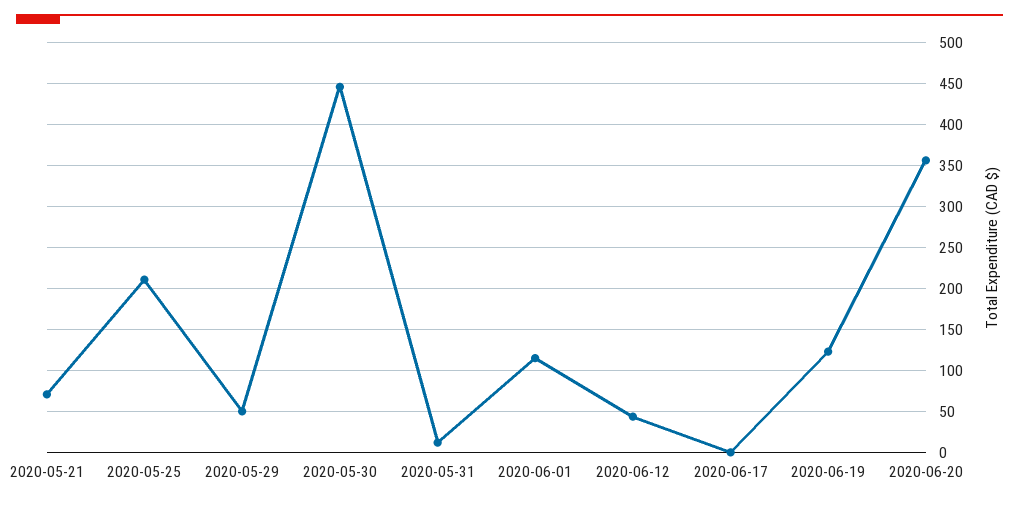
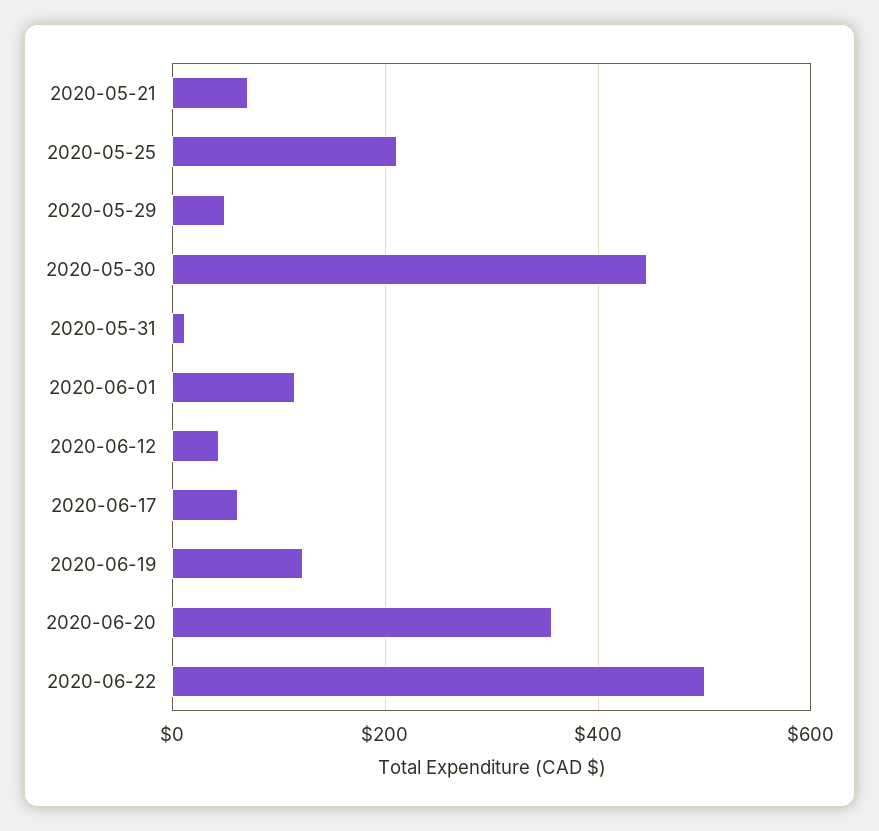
2020-06-17: 0 -> 60
2020-06-22: none -> 500

